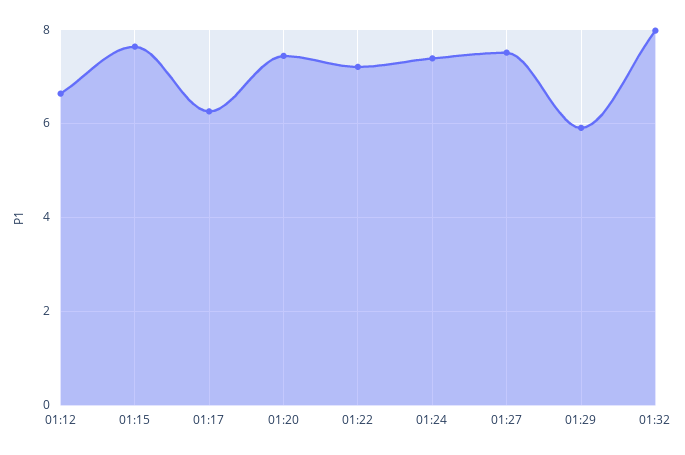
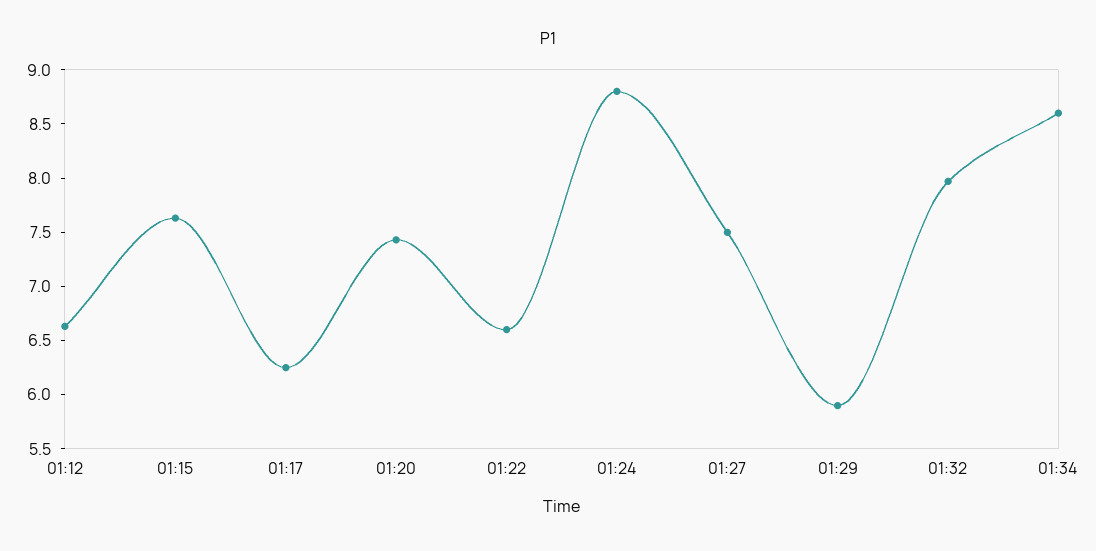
01:22: 7.2 -> 6.6
01:24: 7.4 -> 8.8
01:34: none -> 8.6

